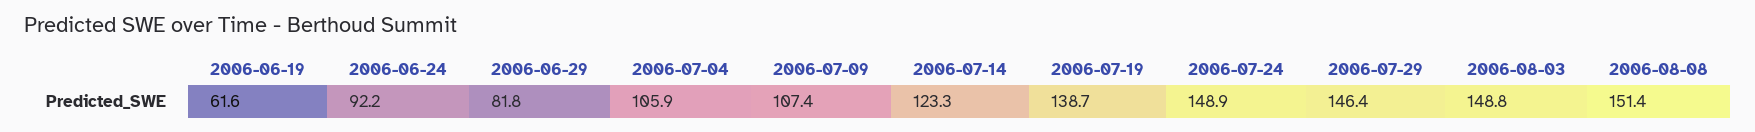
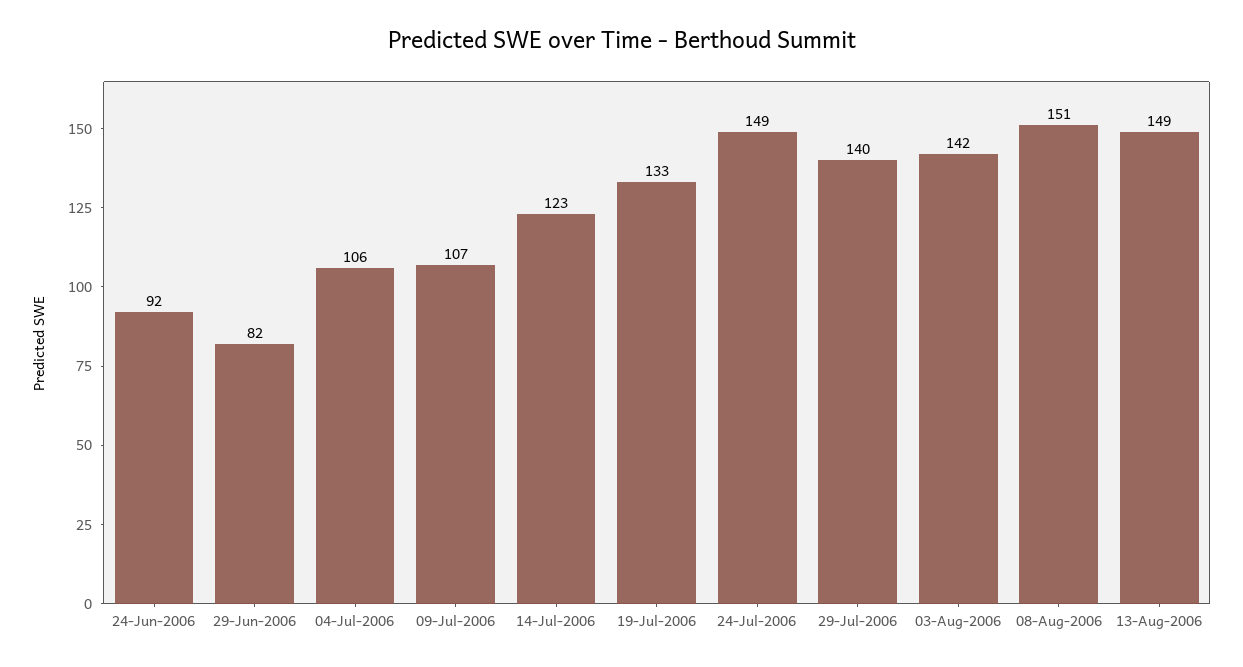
2006-06-19: 61.6 -> none
2006-07-19: 138.7 -> 133
2006-07-29: 146.4 -> 140
2006-08-03: 148.8 -> 142
13-Aug-2006: none -> 149

